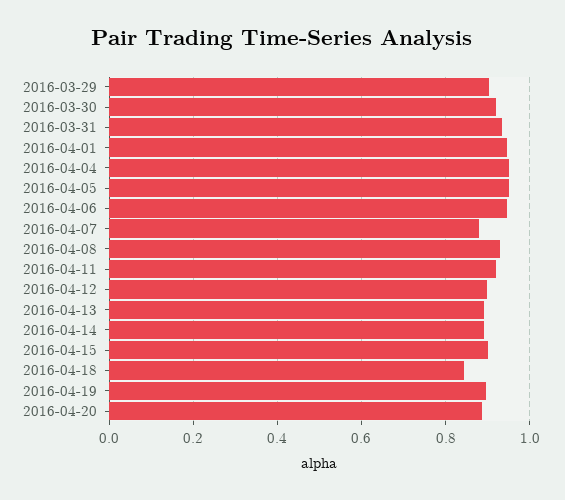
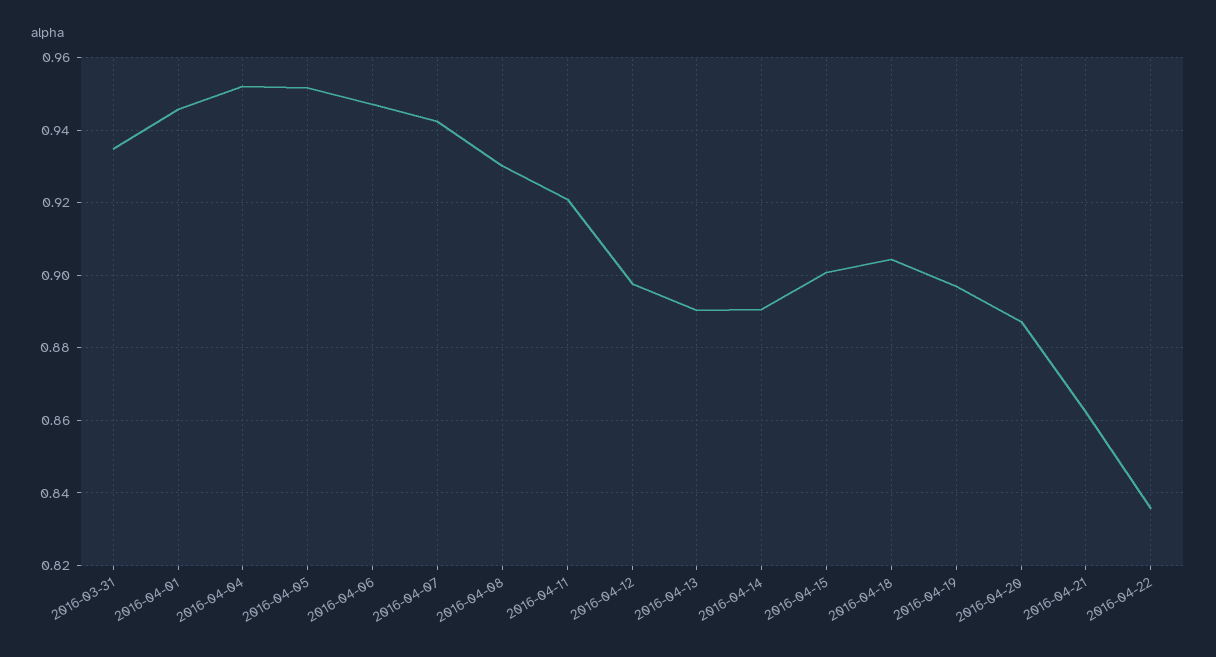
2016-03-29: 0.9 -> none
2016-03-30: 0.92 -> none
2016-04-07: 0.88 -> 0.942
2016-04-18: 0.84 -> 0.904
2016-04-21: none -> 0.862
2016-04-22: none -> 0.836

